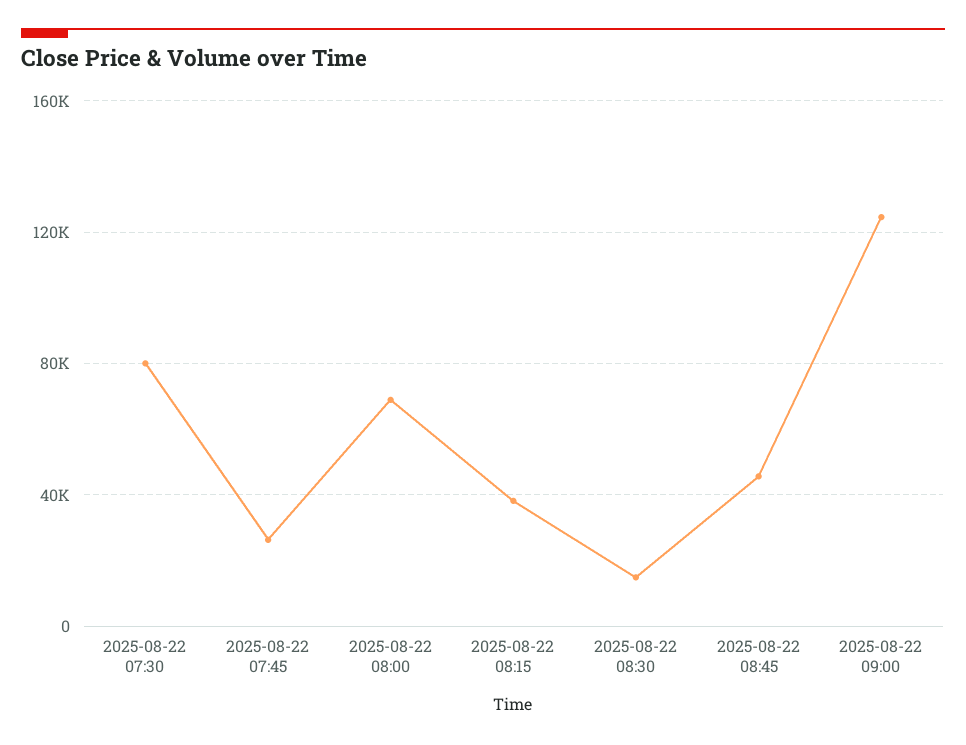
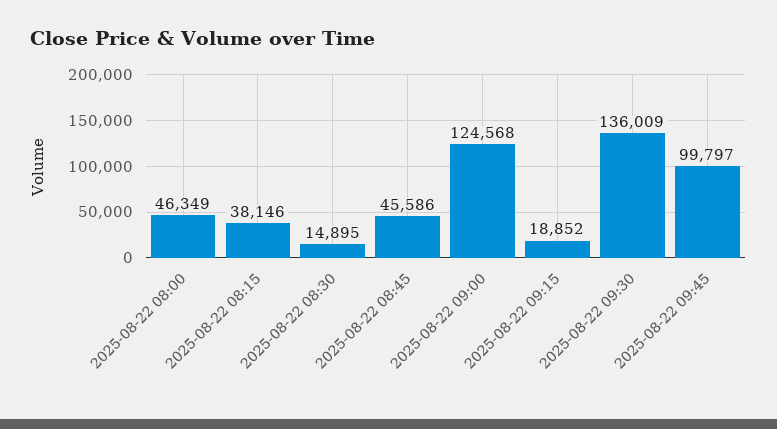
2025-08-22 07:30: 80000 -> none
2025-08-22 07:45: 25000 -> none
2025-08-22 08:00: 70000 -> 46349
2025-08-22 09:15: none -> 18852
2025-08-22 09:30: none -> 136009
2025-08-22 09:45: none -> 99797

